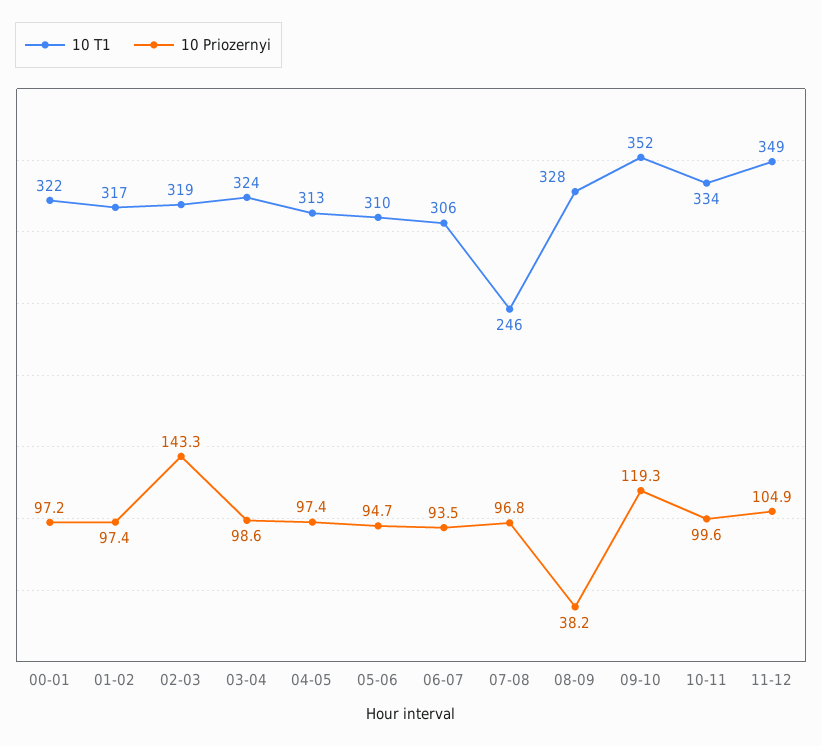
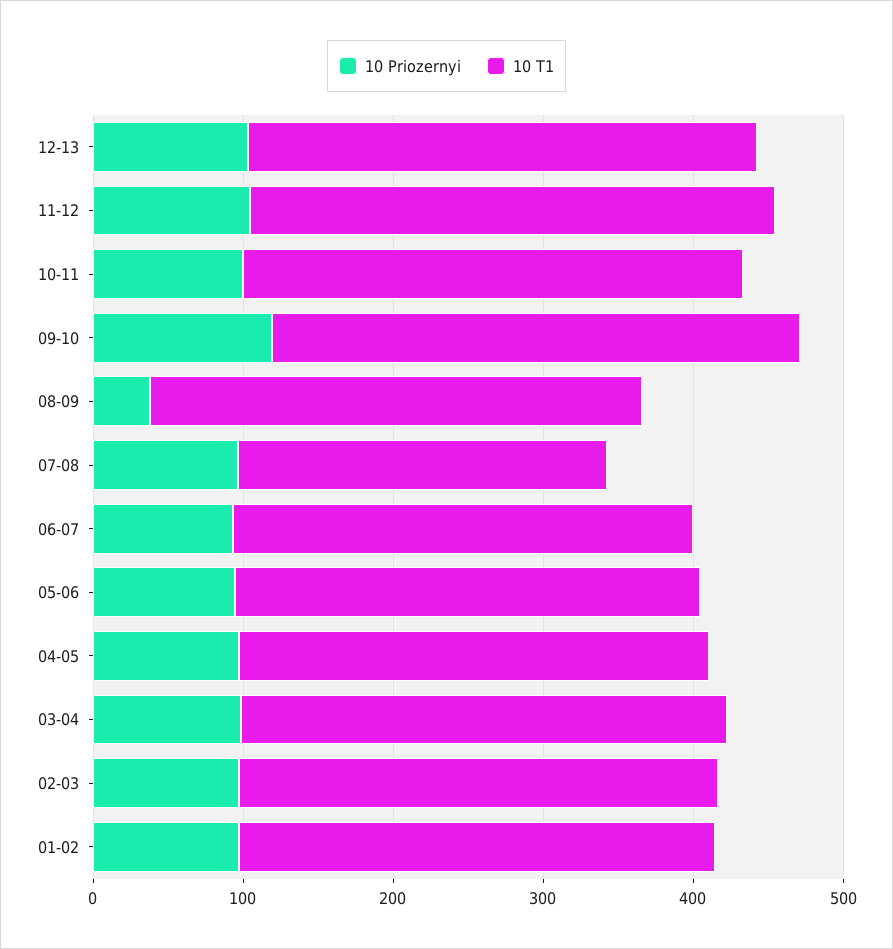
10 T1, 00-01: 322 -> none
10 Priozernyi, 00-01: 97.2 -> none
10 Priozernyi, 02-03: 143.3 -> 100
10 Priozernyi, 12-13: none -> 100
10 T1, 12-13: none -> 340

